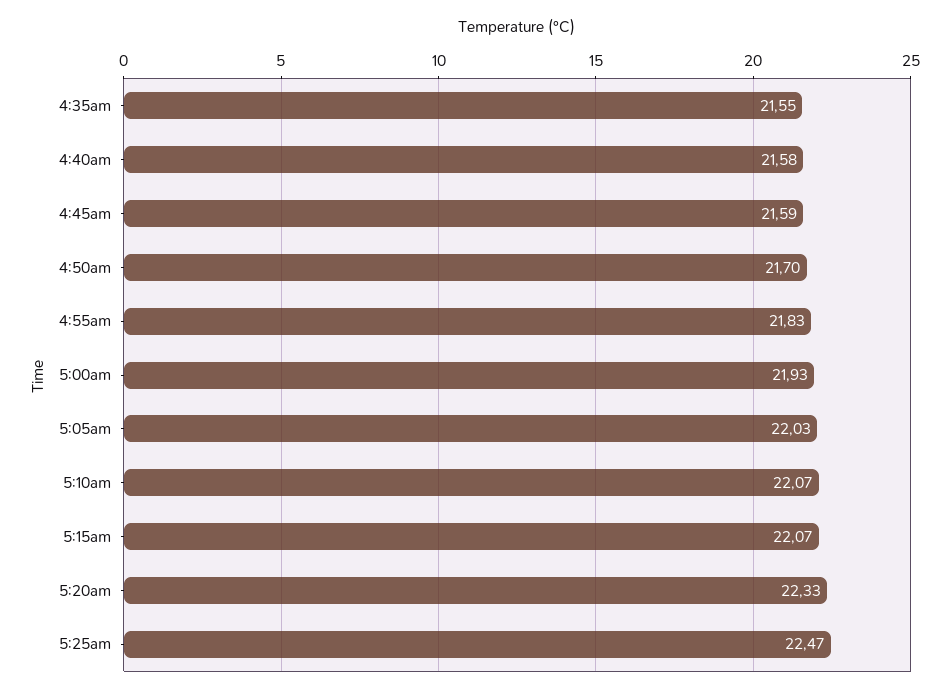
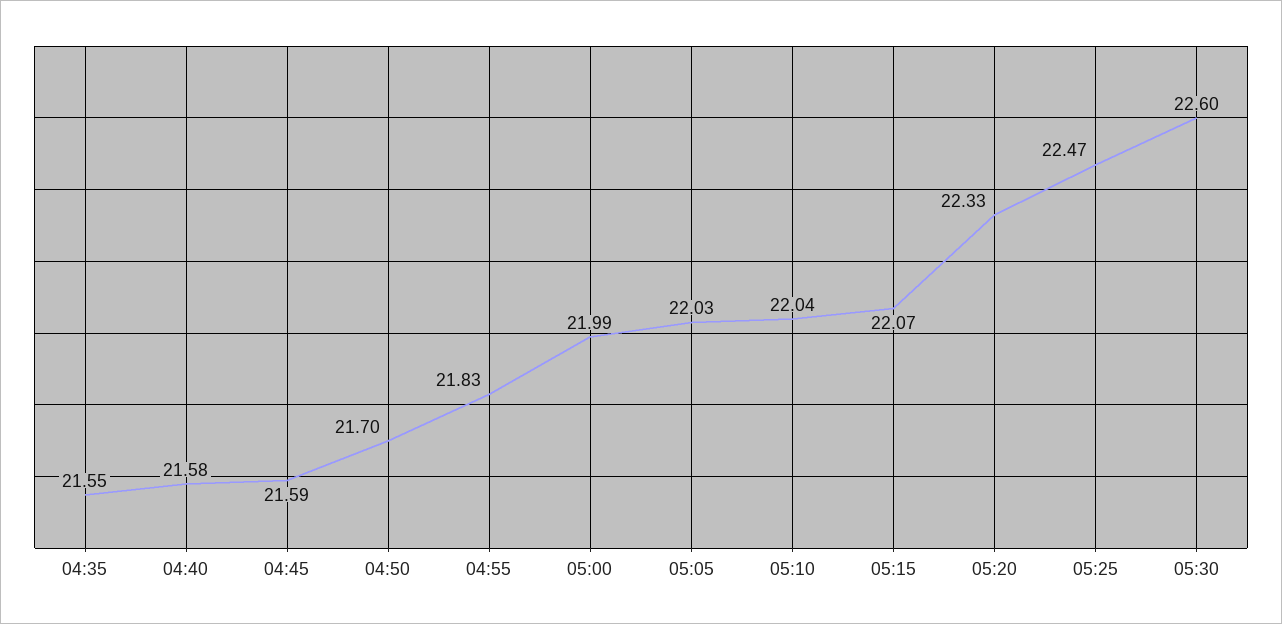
5:00am: 21.93 -> 21.99
5:10am: 22.07 -> 22.04
05:30: none -> 22.6

